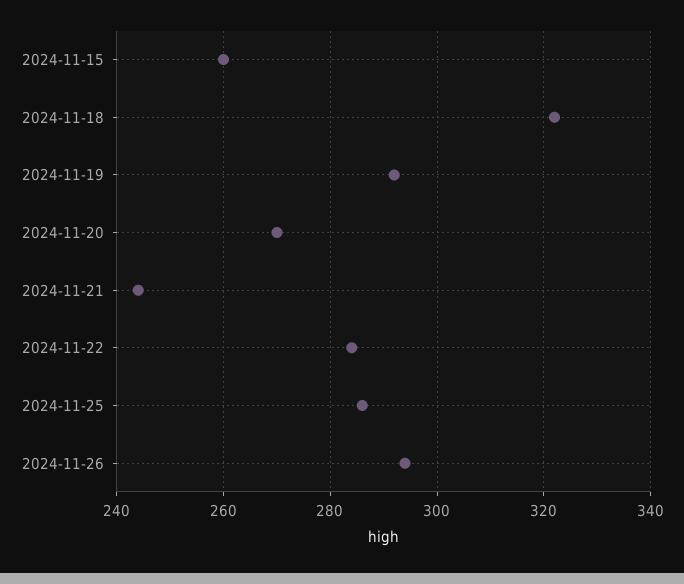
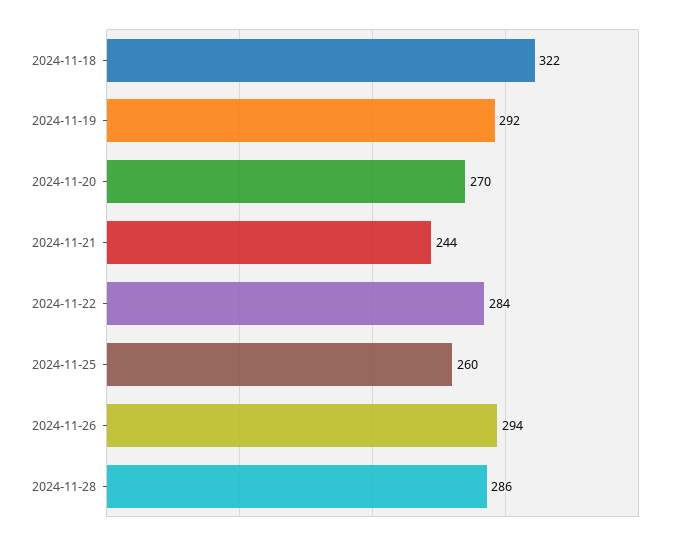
2024-11-15: 260 -> none
2024-11-25: 285 -> 260
2024-11-28: none -> 286

